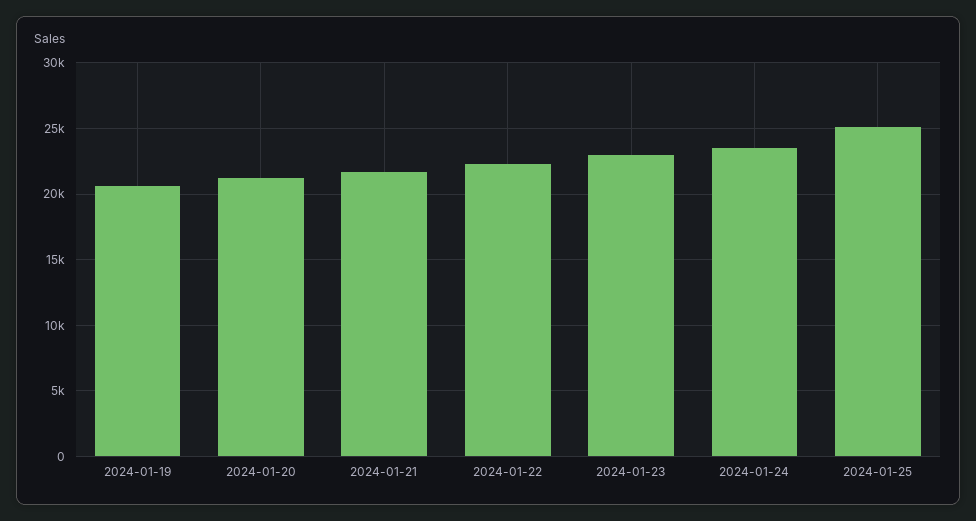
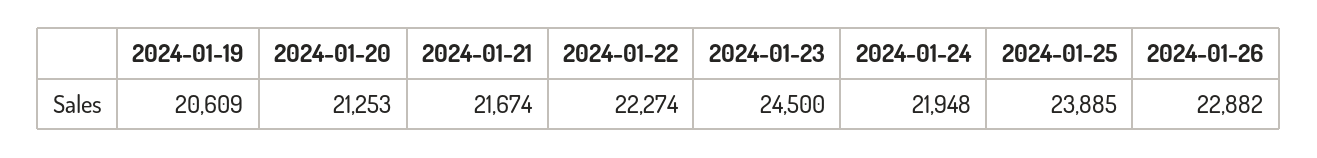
2024-01-23: 23000 -> 24500
2024-01-24: 23500 -> 21948
2024-01-25: 25000 -> 23885
2024-01-26: none -> 22882

